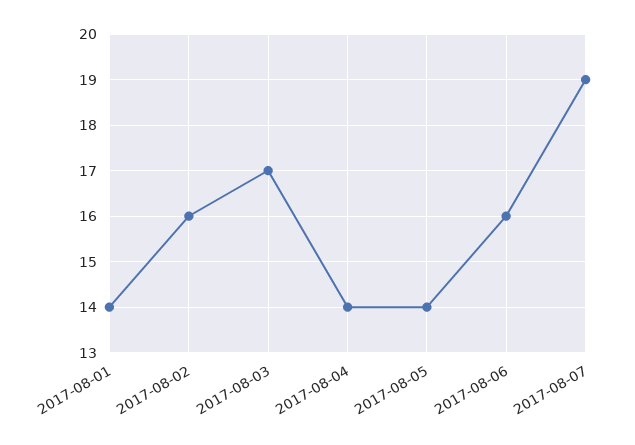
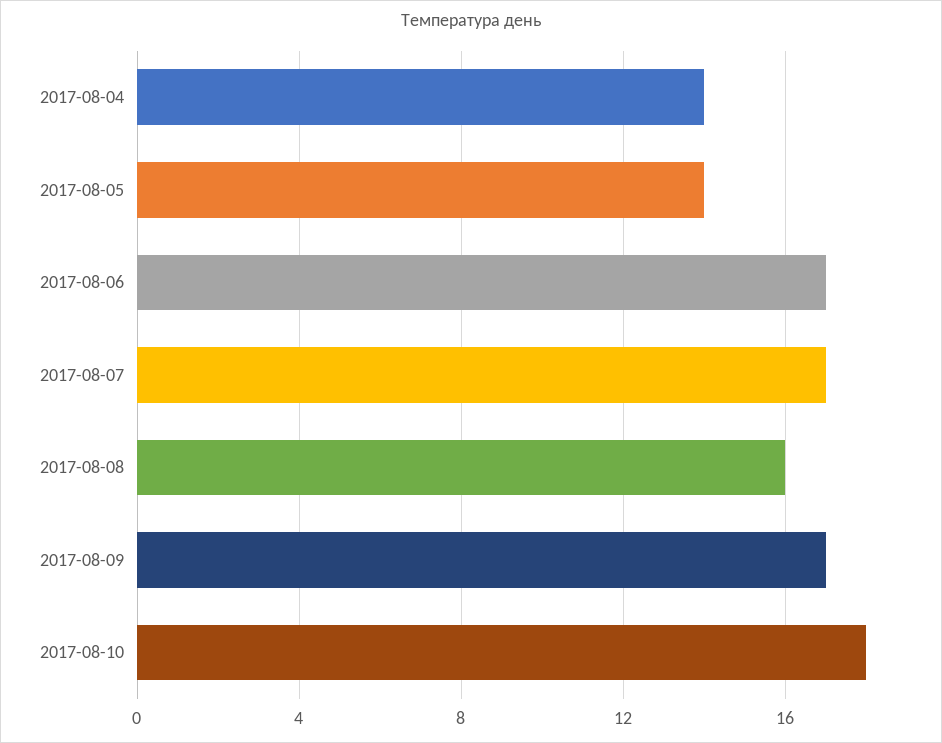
2017-08-01: 14 -> none
2017-08-02: 16 -> none
2017-08-03: 17 -> none
2017-08-06: 16 -> 17
2017-08-07: 19 -> 17
2017-08-08: none -> 16
2017-08-09: none -> 17
2017-08-10: none -> 18

